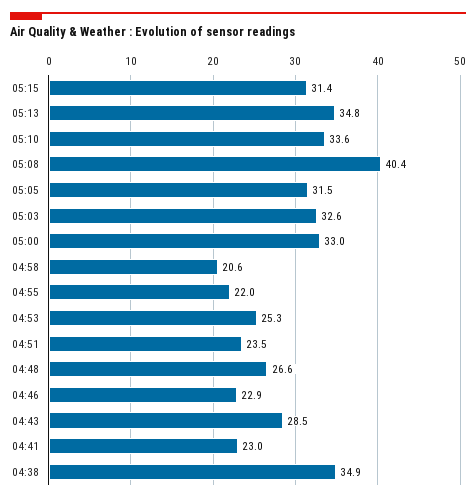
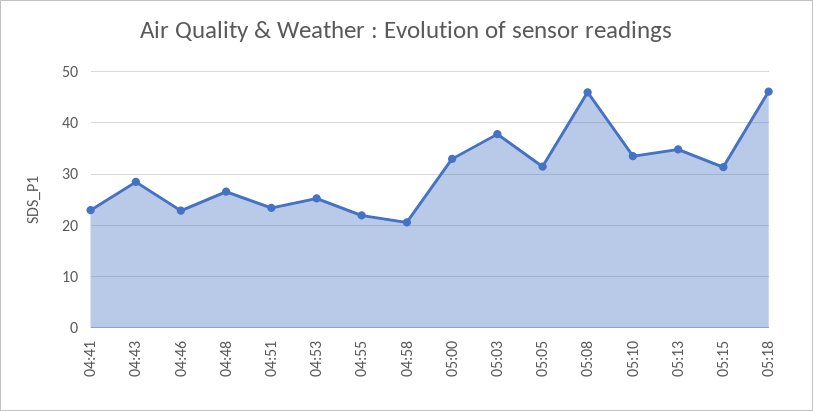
05:08: 40.4 -> 46
05:03: 32.6 -> 38
04:38: 34.9 -> none
05:18: none -> 46

